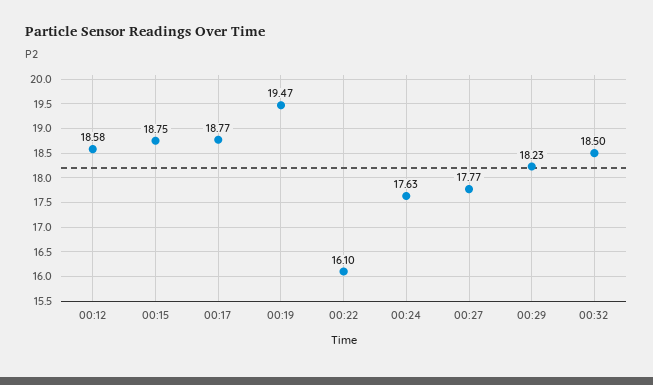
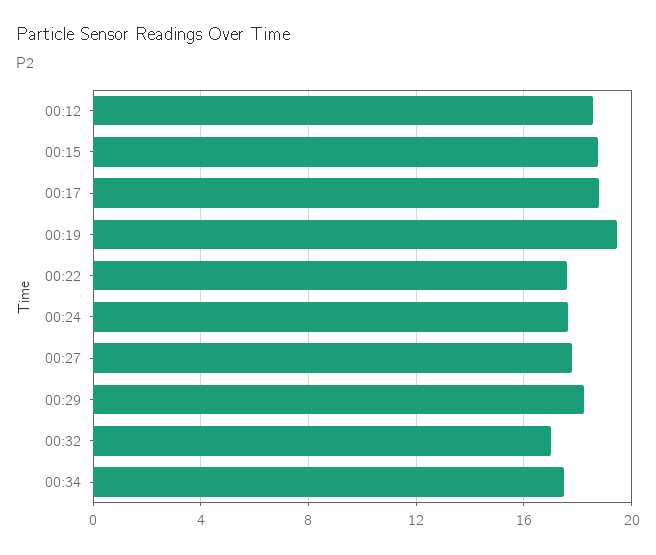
00:22: 16.1 -> 17.5
00:32: 18.5 -> 17
00:34: none -> 17.5

